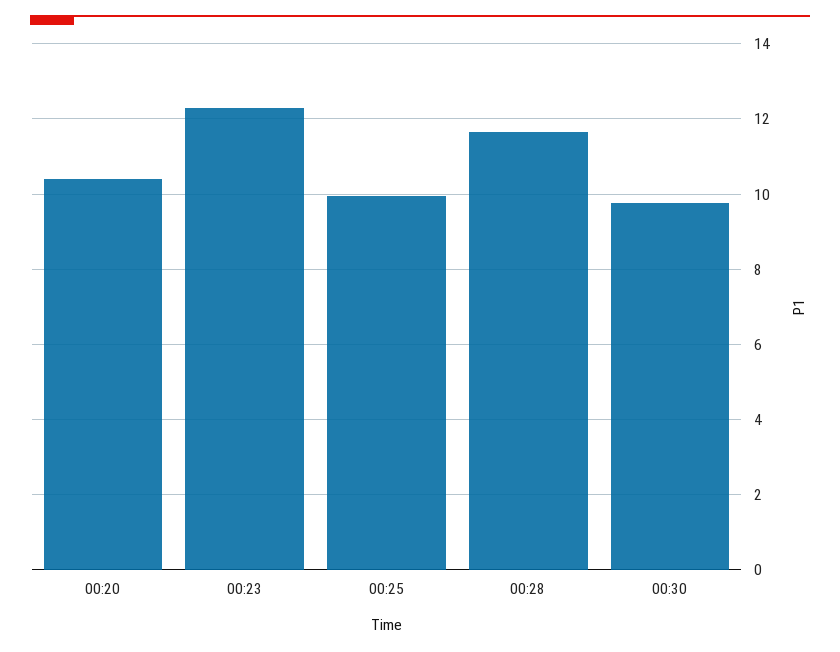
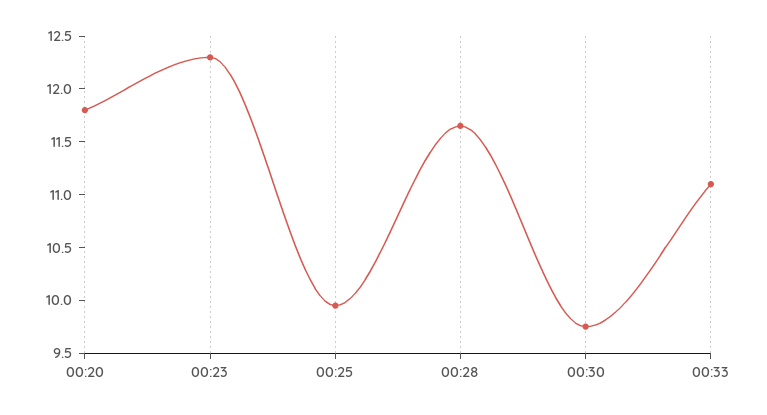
00:20: 10.4 -> 11.8
00:33: none -> 11.1

